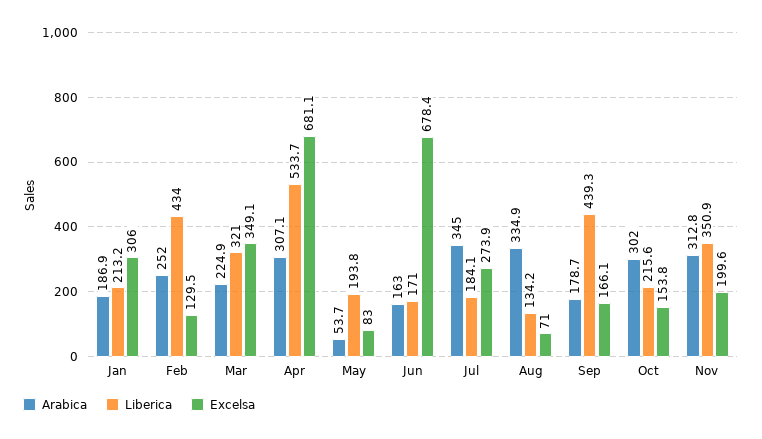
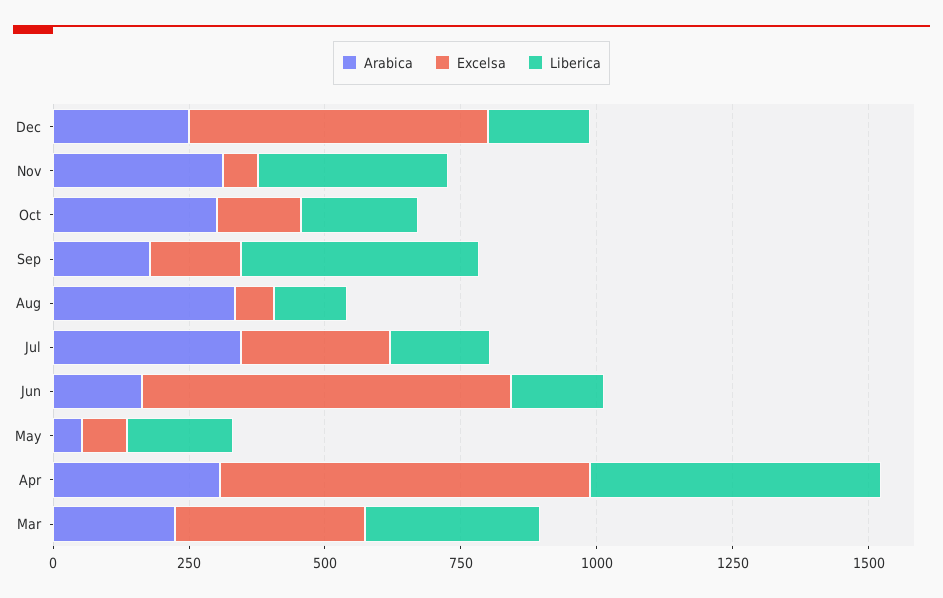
Arabica, Jan: 186.9 -> none
Liberica, Jan: 213.2 -> none
Excelsa, Jan: 306 -> none
Arabica, Feb: 252 -> none
Liberica, Feb: 434 -> none
Excelsa, Feb: 129.5 -> none
Excelsa, Nov: 199.6 -> 50
Arabica, Dec: none -> 250
Excelsa, Dec: none -> 550
Liberica, Dec: none -> 200

